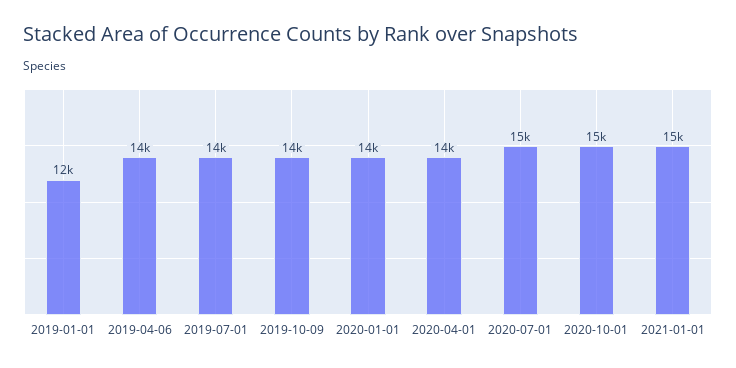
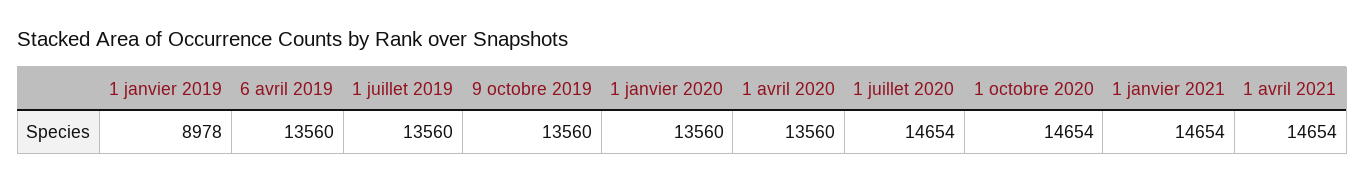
2019-01-01: 12000 -> 8978
1 avril 2021: none -> 14654

